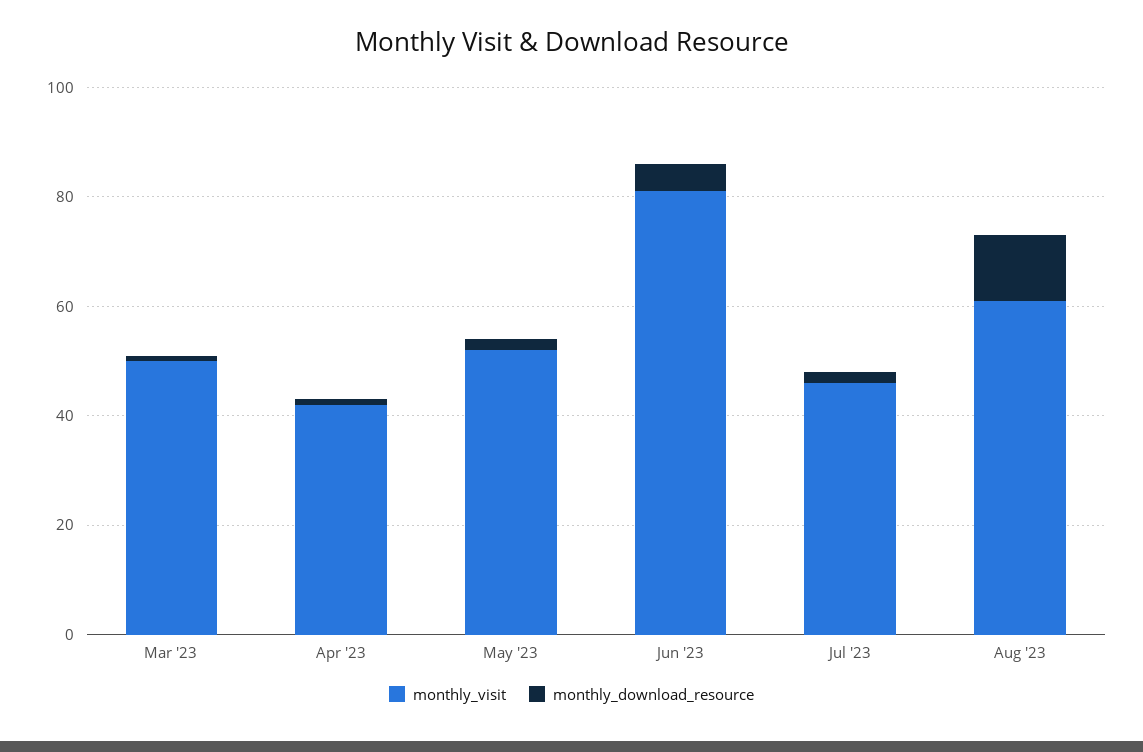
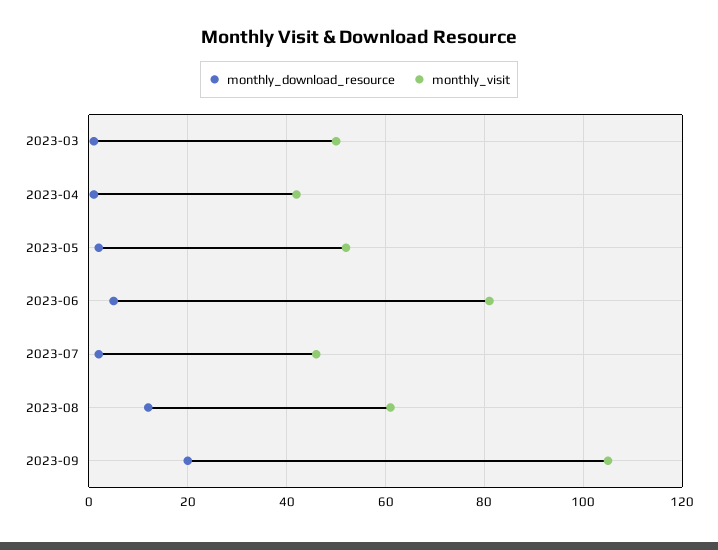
monthly_download_resource, 2023-09: none -> 20
monthly_visit, 2023-09: none -> 105

